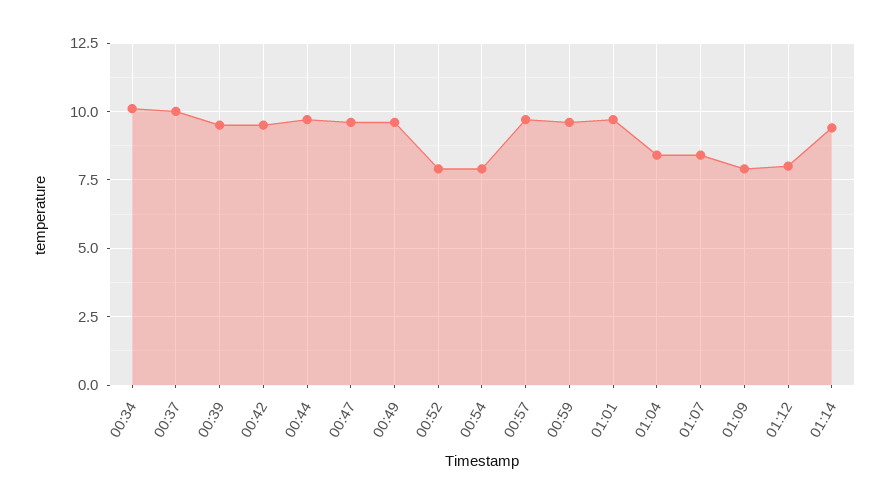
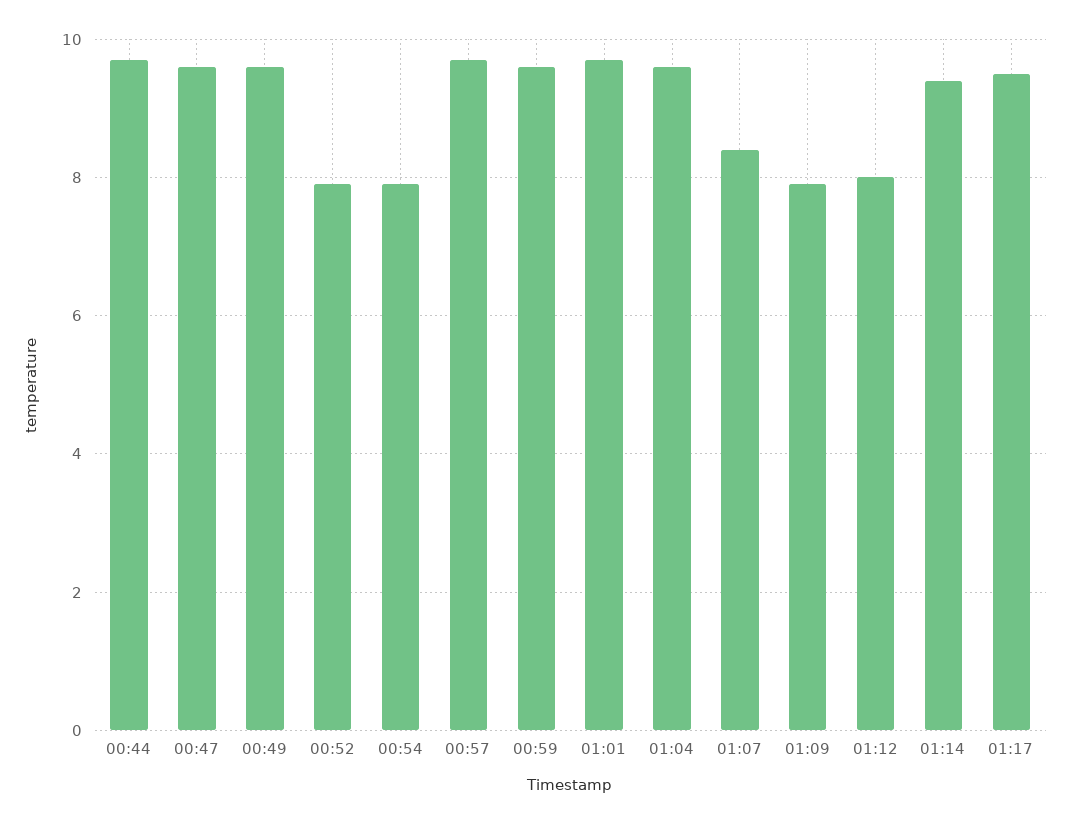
00:34: 10 -> none
00:37: 10 -> none
00:39: 9.5 -> none
00:42: 9.5 -> none
01:04: 8.5 -> 9.5
01:17: none -> 9.5

